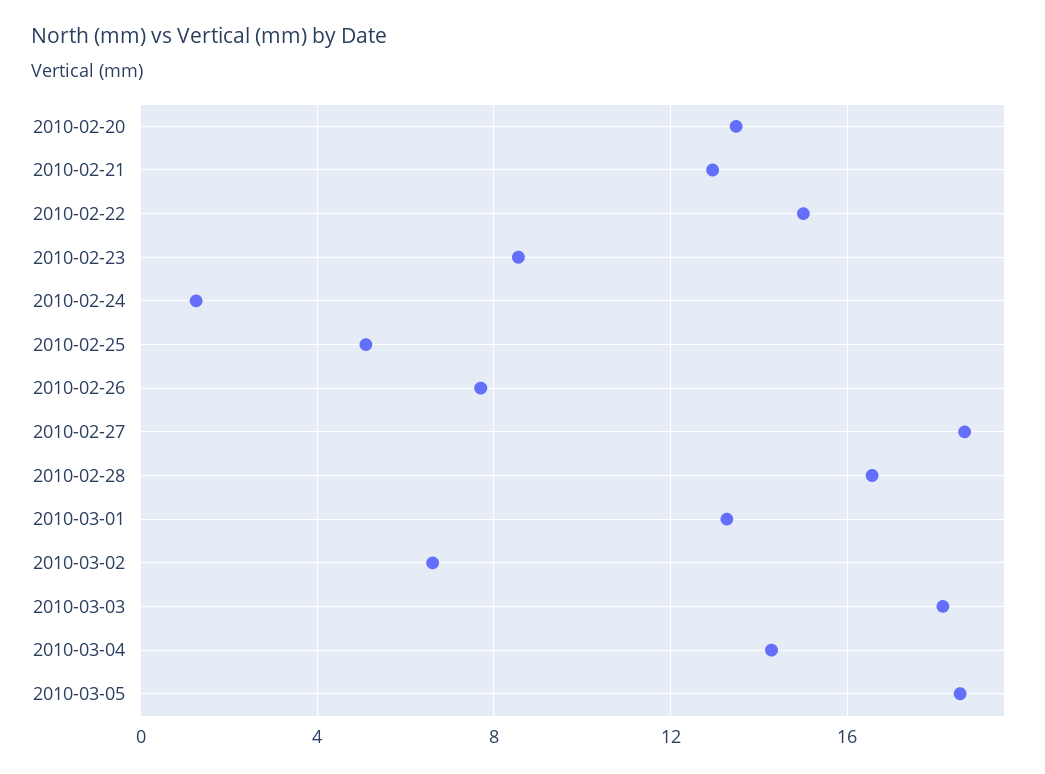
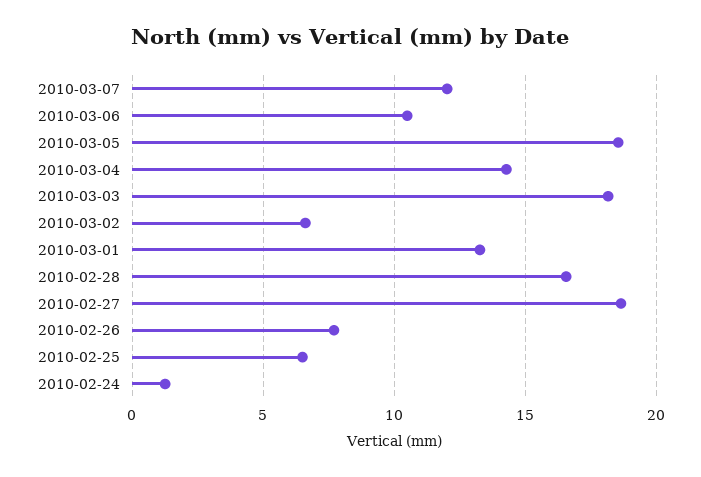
2010-02-20: 13.5 -> none
2010-02-21: 13 -> none
2010-02-22: 15 -> none
2010-02-23: 8.5 -> none
2010-02-25: 5 -> 6.5
2010-03-07: none -> 12
2010-03-06: none -> 10.5

